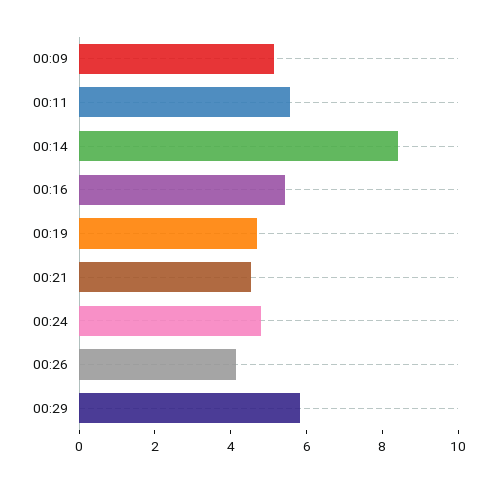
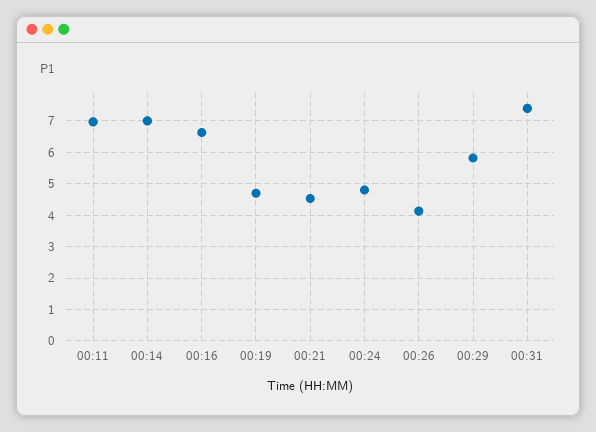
00:09: 5 -> none
00:11: 5.5 -> 7
00:14: 8.5 -> 7
00:16: 5.5 -> 6.6
00:31: none -> 7.4

